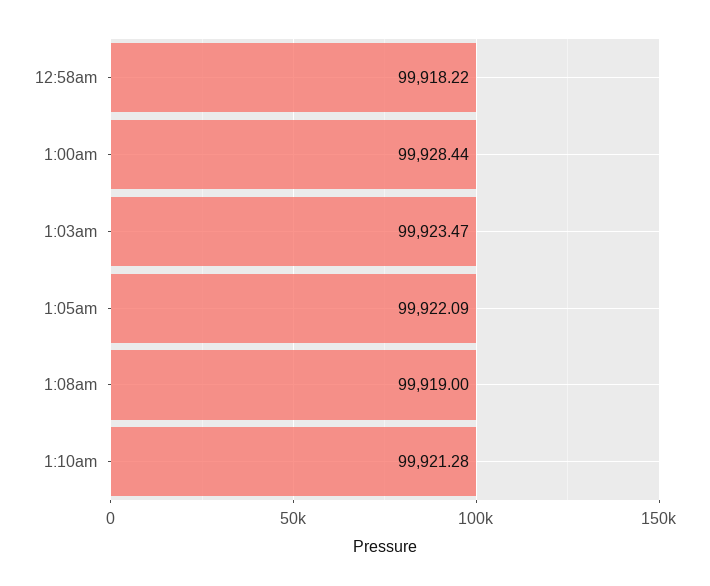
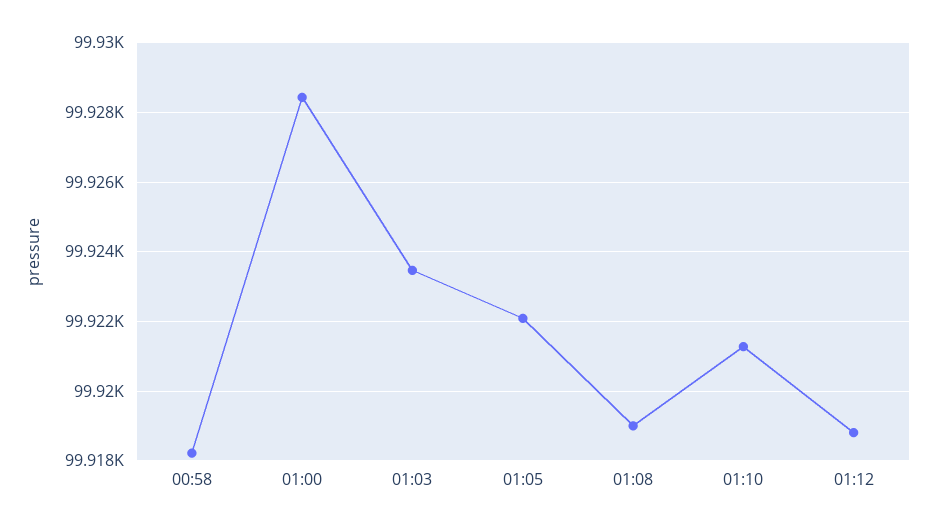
01:12: none -> 99918.8

